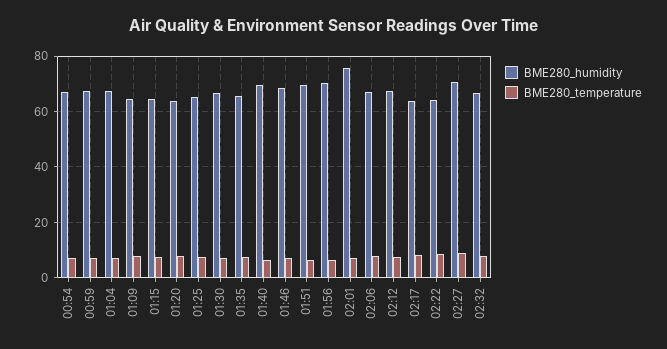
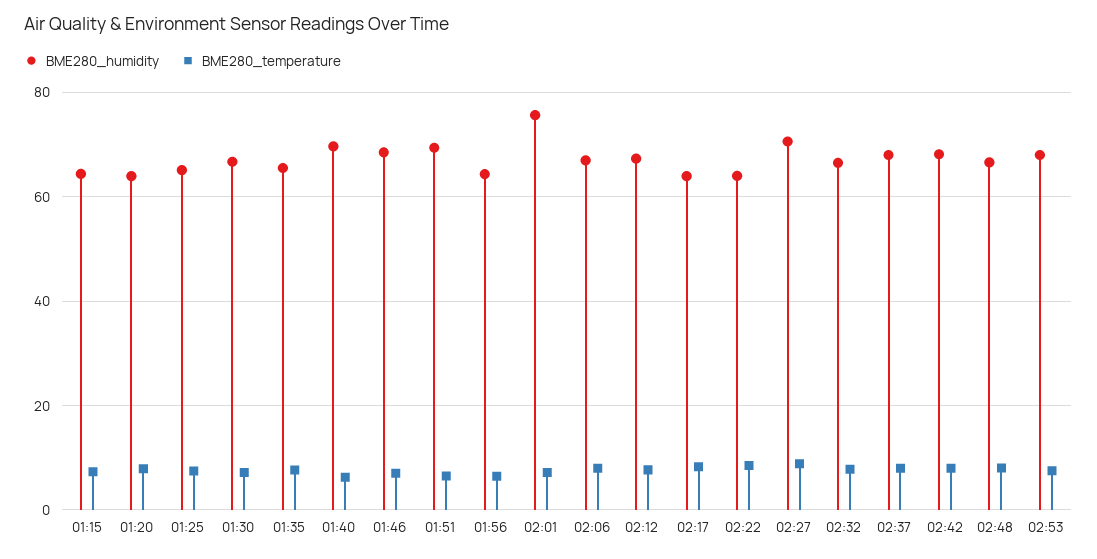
BME280_humidity, 00:54: 67.5 -> none
BME280_temperature, 00:54: 7.5 -> none
BME280_humidity, 00:59: 67.5 -> none
BME280_temperature, 00:59: 7.5 -> none
BME280_humidity, 01:04: 67.5 -> none
BME280_temperature, 01:04: 7.5 -> none
BME280_humidity, 01:09: 65 -> none
BME280_temperature, 01:09: 7.5 -> none
BME280_humidity, 01:56: 70 -> 64
BME280_humidity, 02:37: none -> 68
BME280_temperature, 02:37: none -> 8
BME280_humidity, 02:42: none -> 68
BME280_temperature, 02:42: none -> 8
BME280_humidity, 02:48: none -> 66
BME280_temperature, 02:48: none -> 8
BME280_humidity, 02:53: none -> 68
BME280_temperature, 02:53: none -> 8

